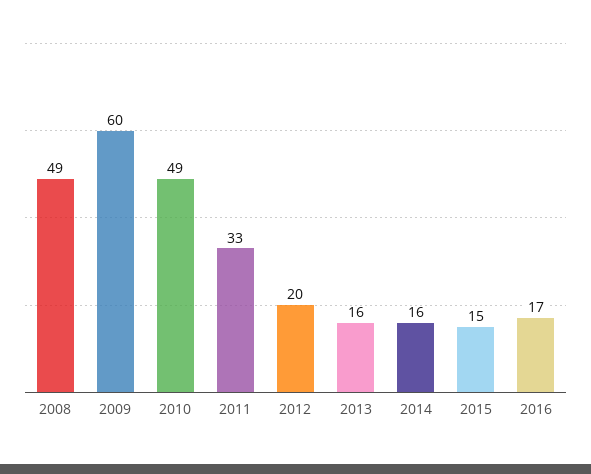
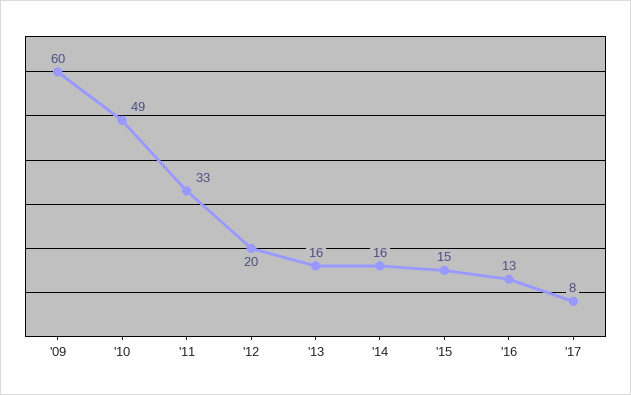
2008: 49 -> none
2016: 17 -> 13
'17: none -> 8

